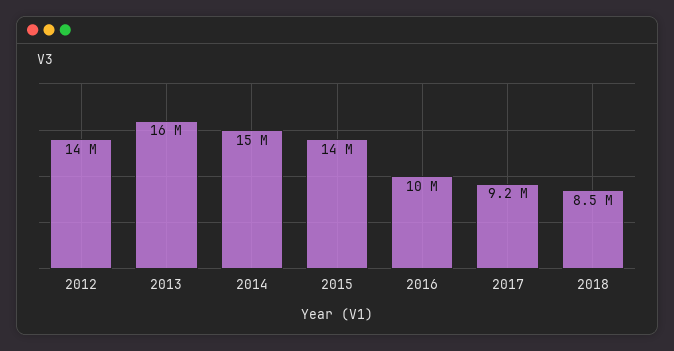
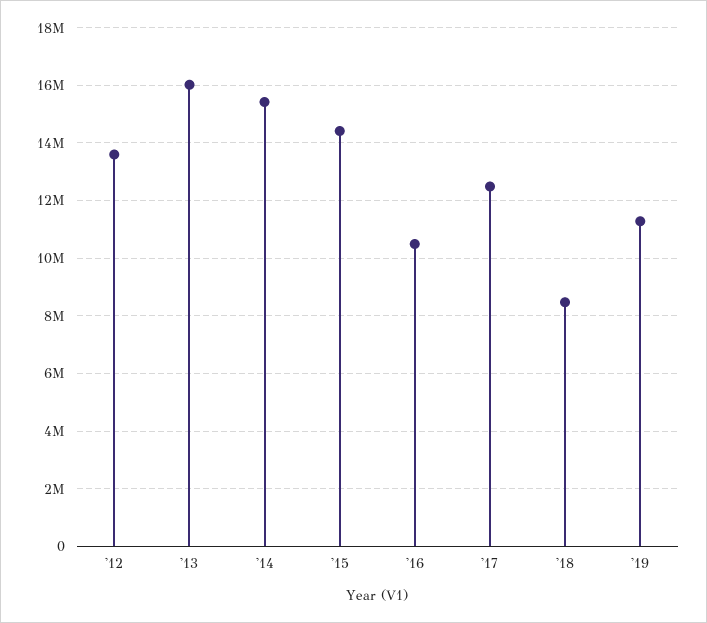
2017: 9200000 -> 12500000
'19: none -> 11250000

